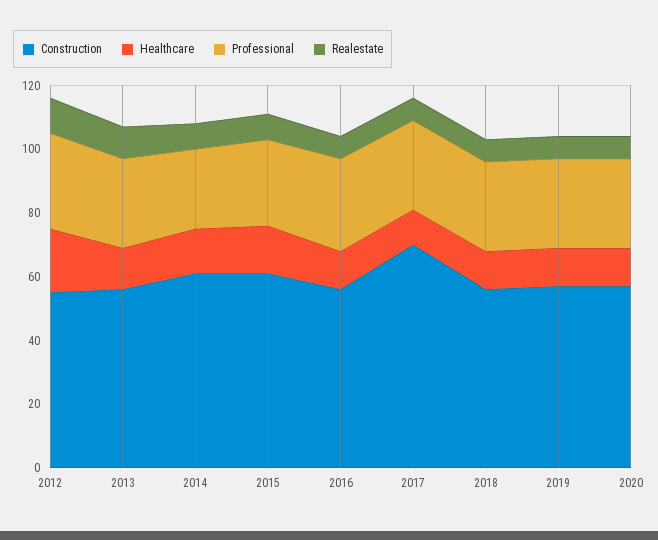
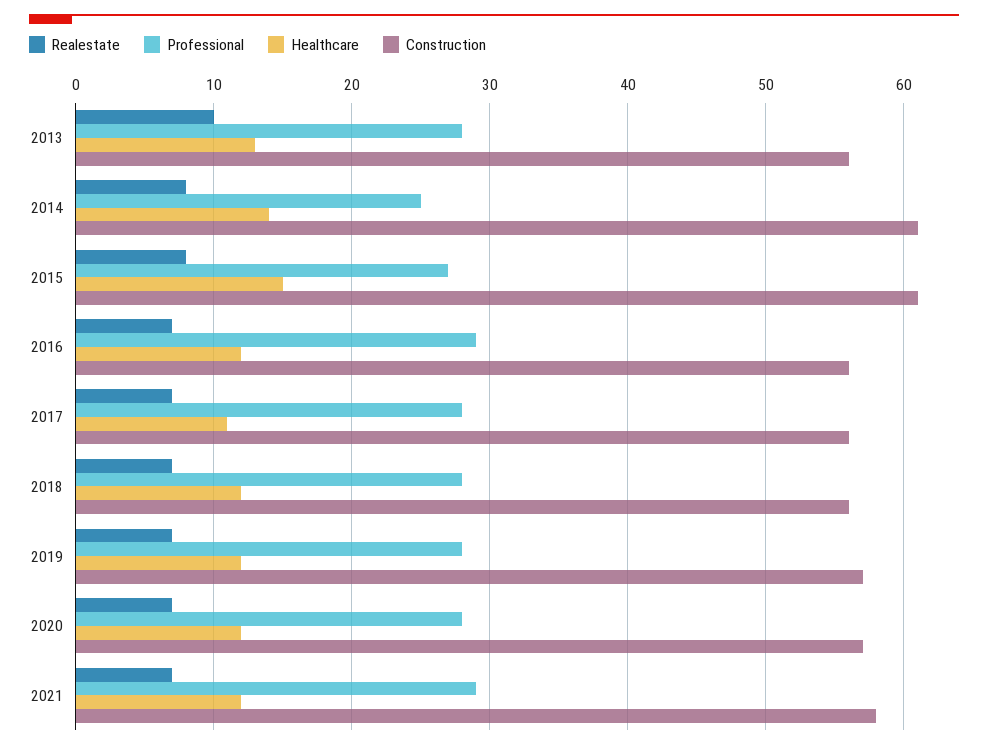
Construction, 2012: 55 -> none
Healthcare, 2012: 20 -> none
Professional, 2012: 30 -> none
Realestate, 2012: 10 -> none
Construction, 2017: 70 -> 56
Realestate, 2021: none -> 7
Professional, 2021: none -> 29
Healthcare, 2021: none -> 12
Construction, 2021: none -> 58

